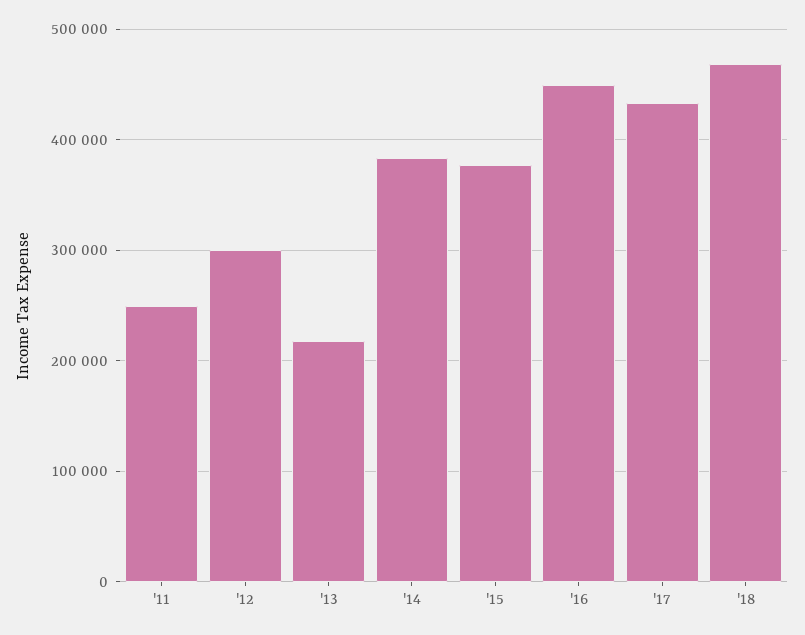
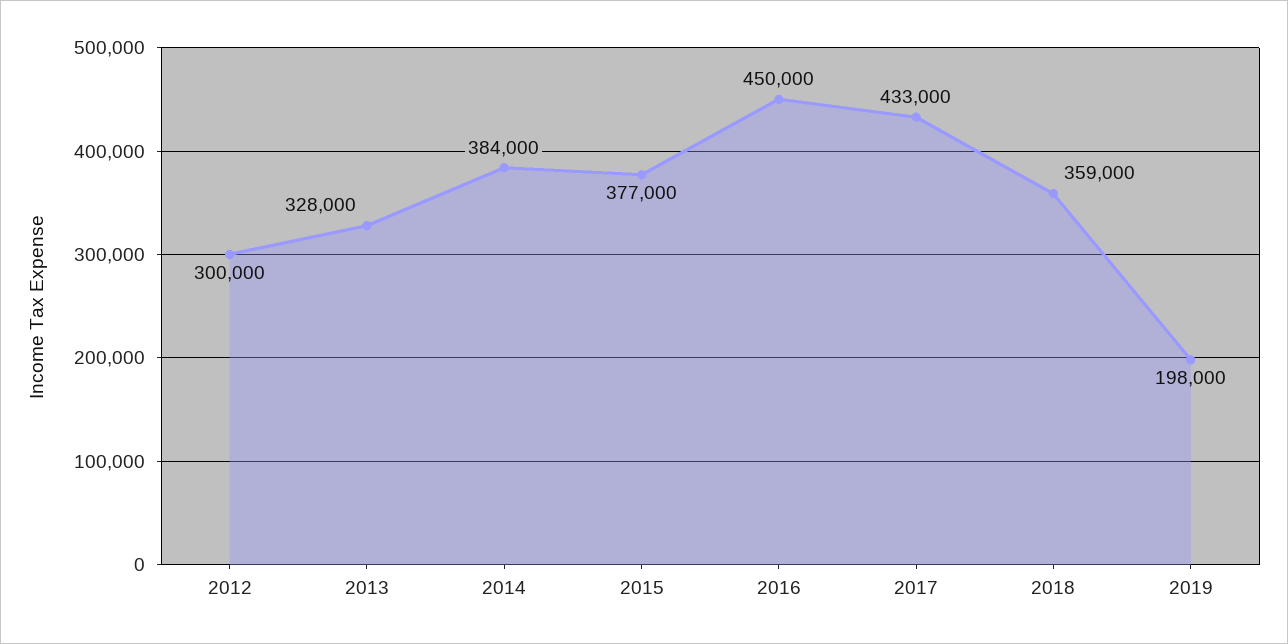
'11: 250000 -> none
'13: 220000 -> 328000
'18: 470000 -> 359000
2019: none -> 198000

